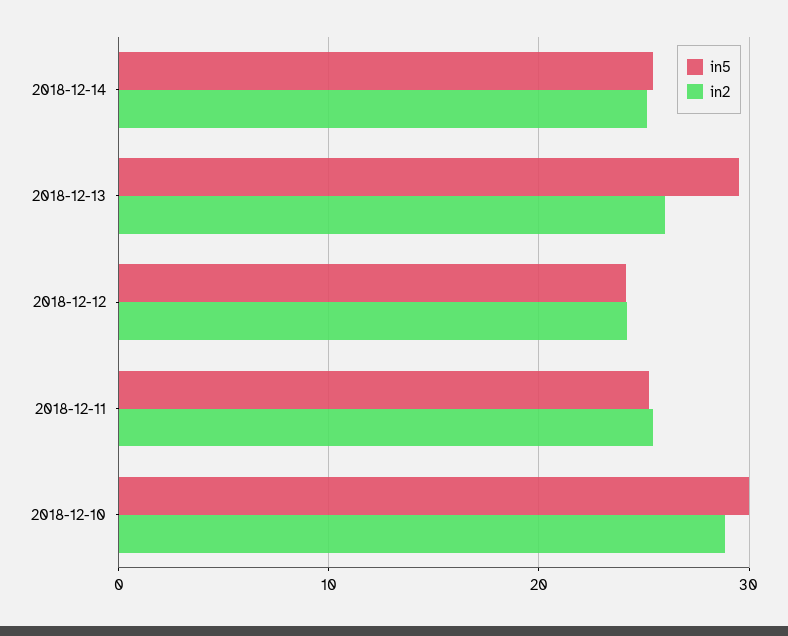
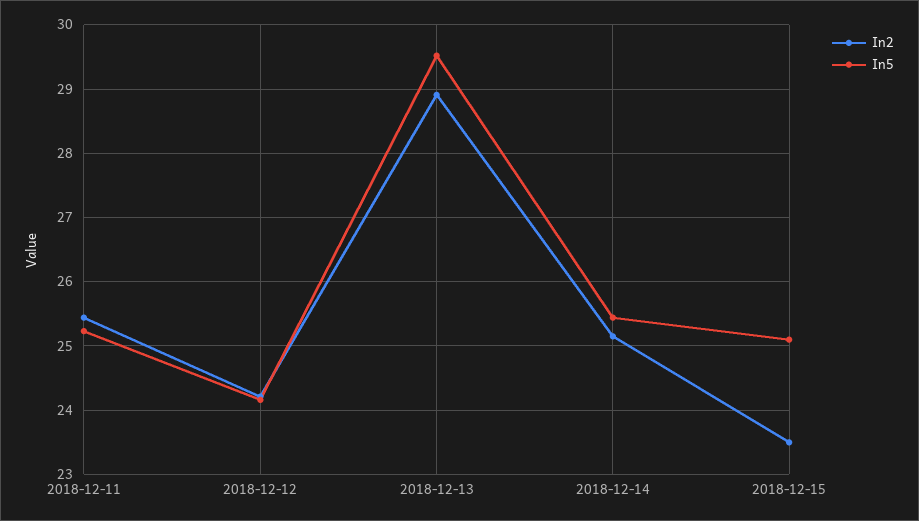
in2, 2018-12-13: 26 -> 28.9
in5, 2018-12-10: 30 -> none
in2, 2018-12-10: 29 -> none
in2, 2018-12-15: none -> 23.5
in5, 2018-12-15: none -> 25.1

